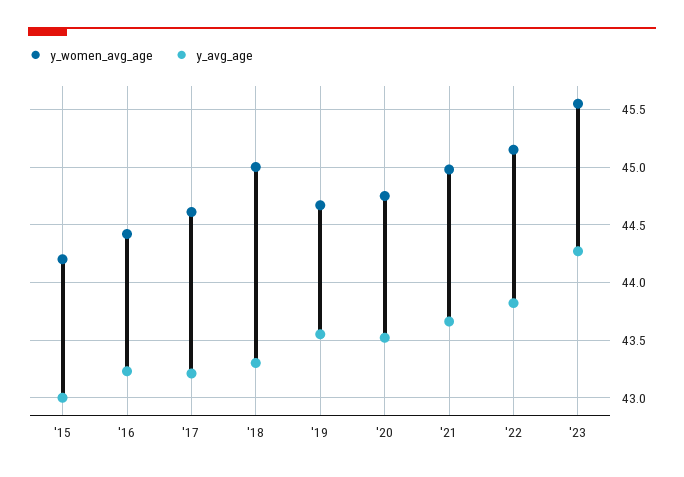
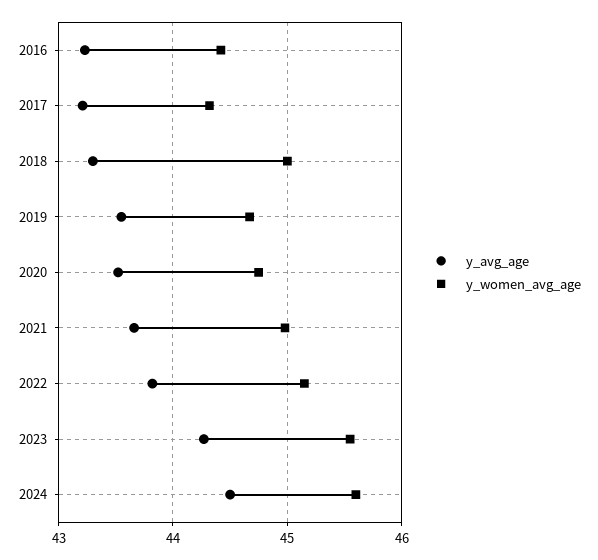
y_women_avg_age, '15: 44.2 -> none
y_avg_age, '15: 43 -> none
y_women_avg_age, '17: 44.6 -> 44.3
y_avg_age, 2024: none -> 44.5
y_women_avg_age, 2024: none -> 45.6

